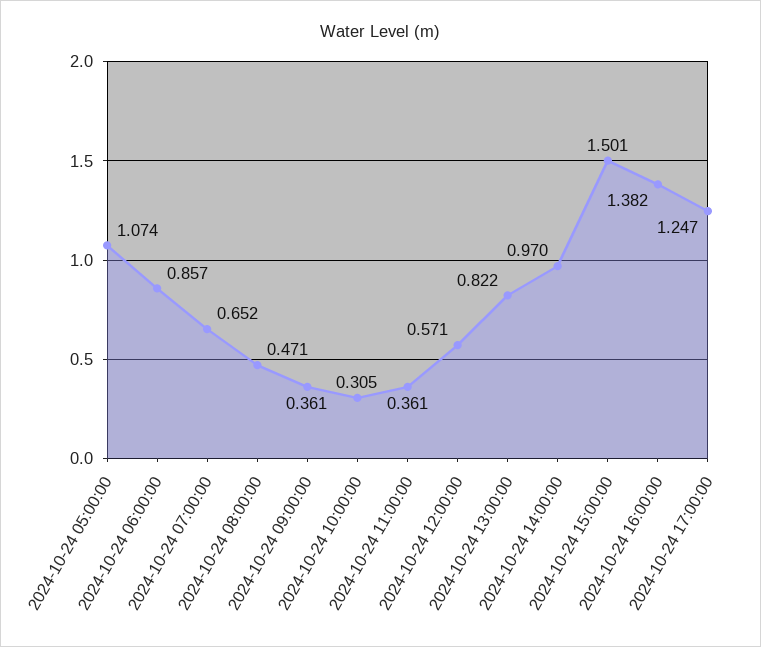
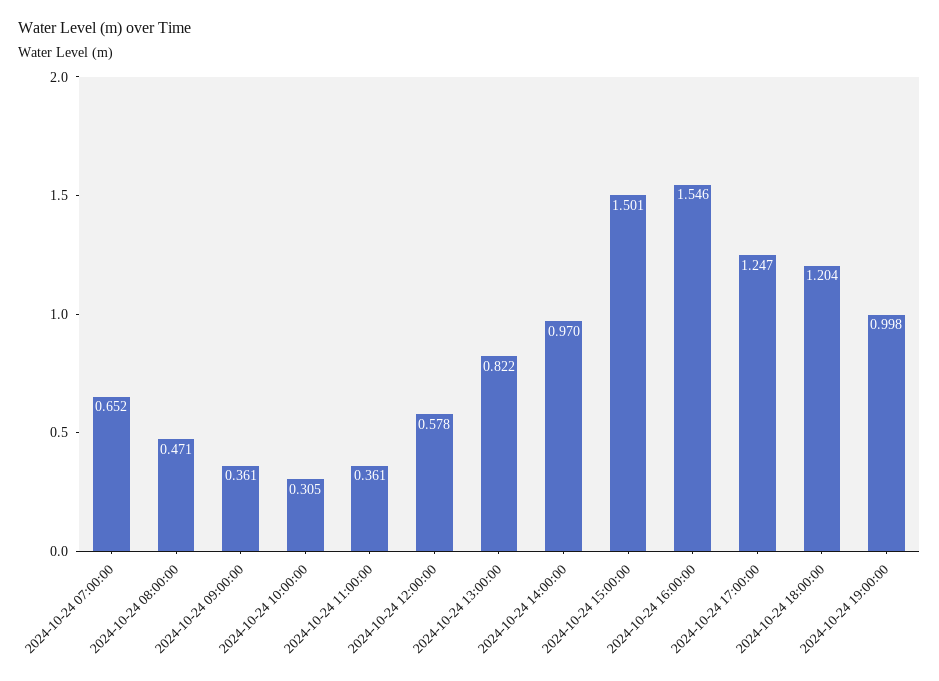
2024-10-24 05:00:00: 1.074 -> none
2024-10-24 06:00:00: 0.857 -> none
2024-10-24 12:00:00: 0.571 -> 0.578
2024-10-24 16:00:00: 1.382 -> 1.546
2024-10-24 18:00:00: none -> 1.204
2024-10-24 19:00:00: none -> 0.998

